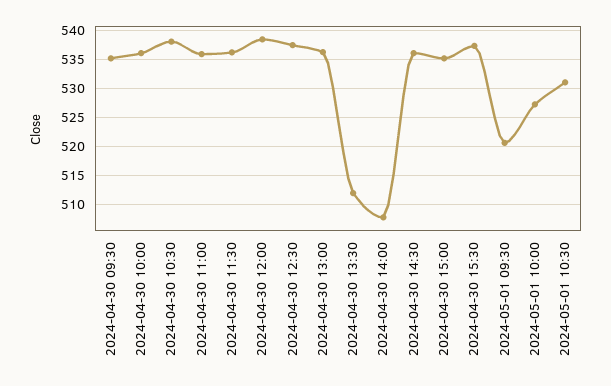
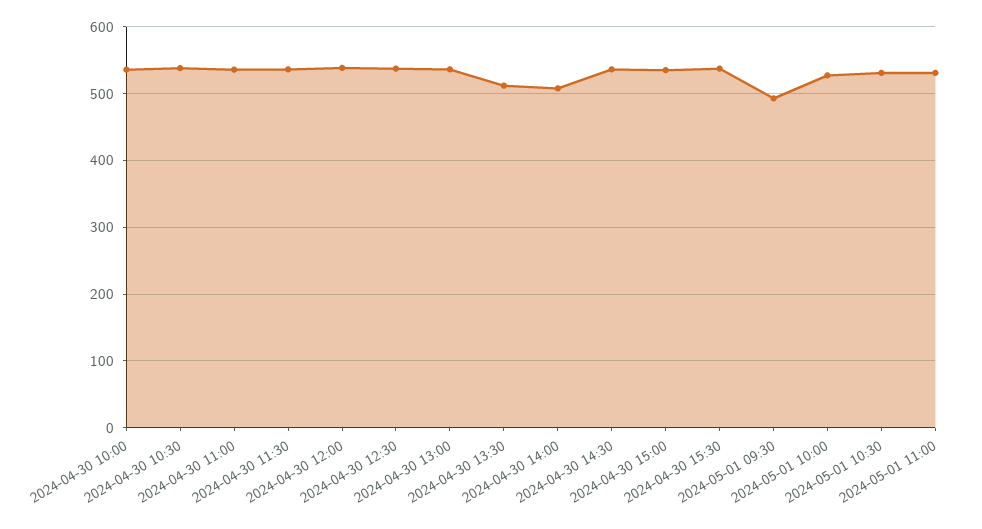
2024-04-30 09:30: 535 -> none
2024-05-01 09:30: 520 -> 490
2024-05-01 11:00: none -> 530

